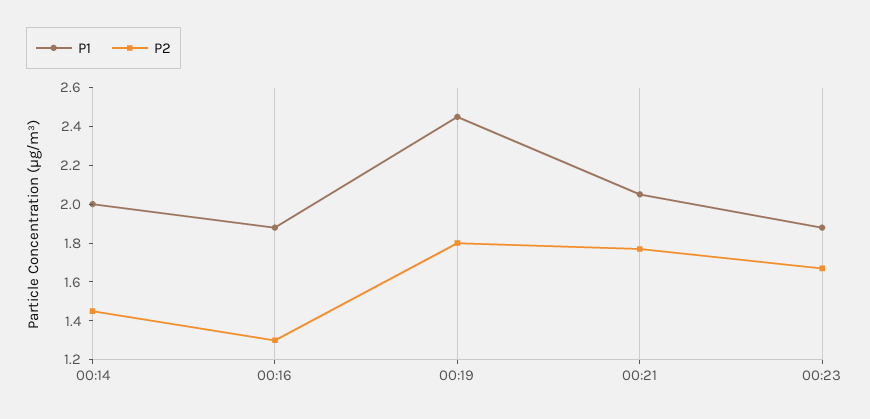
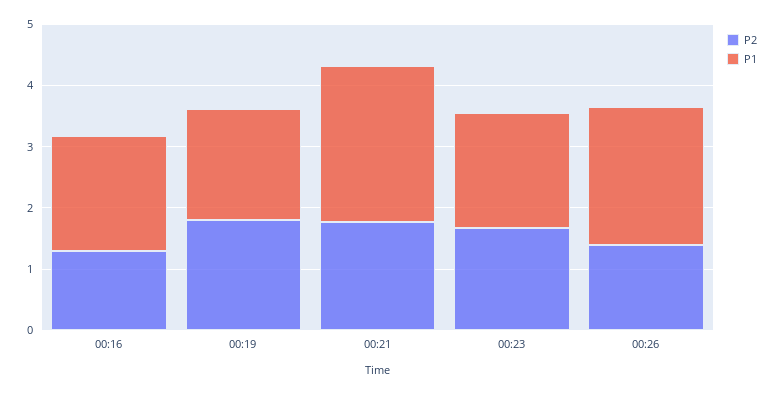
P1, 00:14: 2 -> none
P2, 00:14: 1.45 -> none
P1, 00:19: 2.45 -> 1.8
P1, 00:21: 2.05 -> 2.6
P2, 00:26: none -> 1.4
P1, 00:26: none -> 2.2

